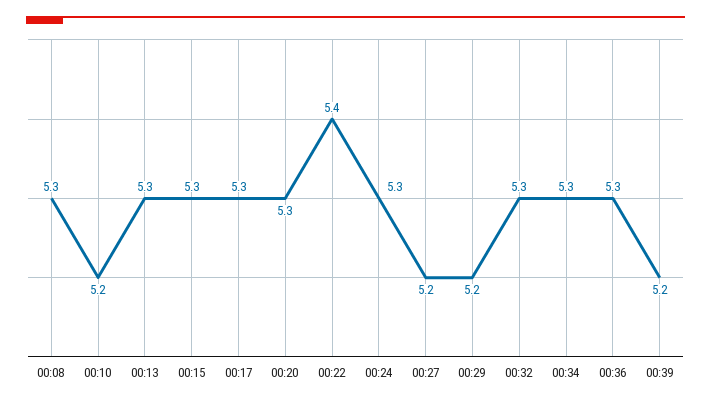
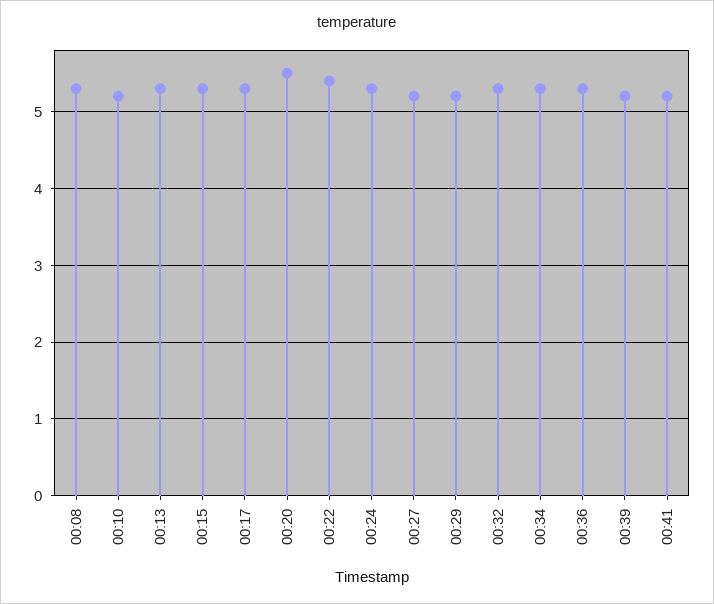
00:20: 5.3 -> 5.5
00:41: none -> 5.2

